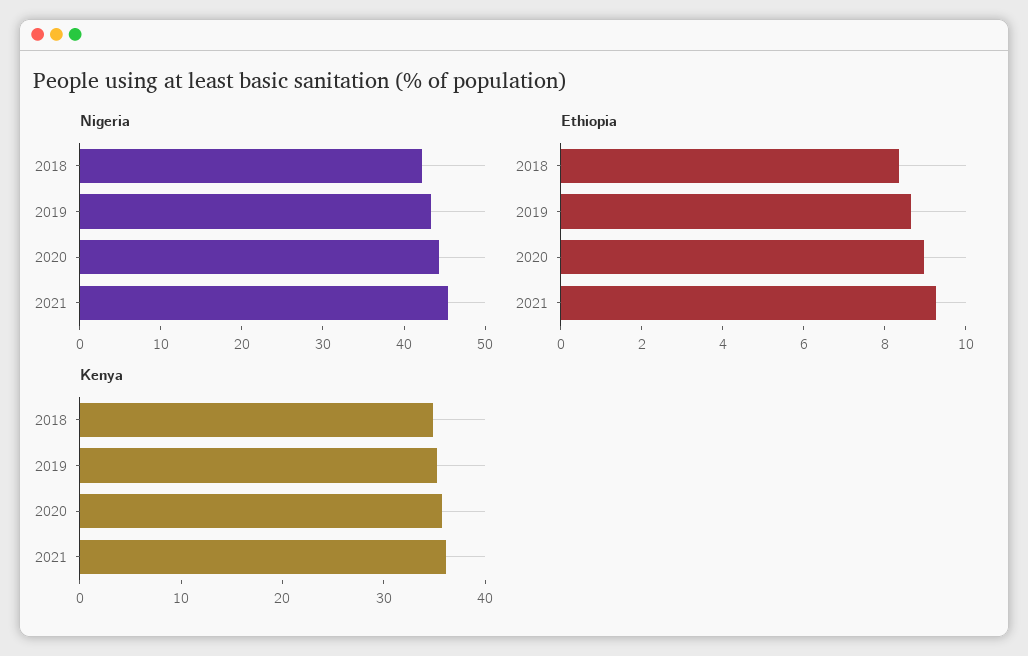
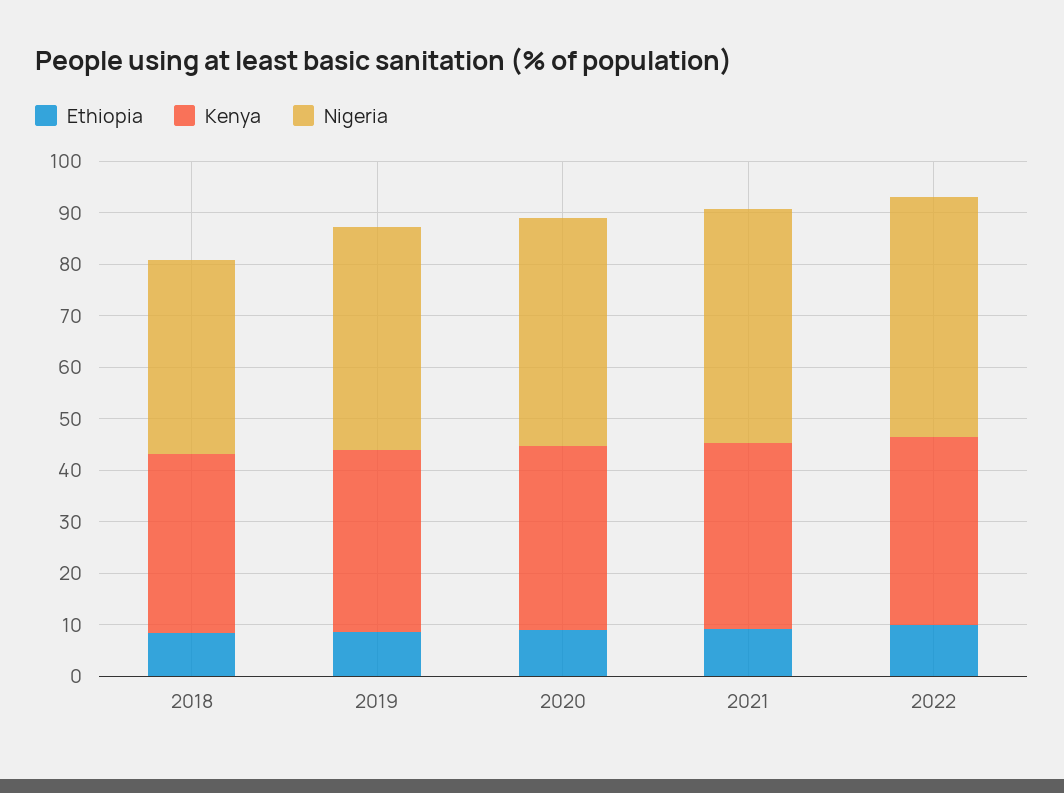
Nigeria, 2018: 42 -> 38
Ethiopia, 2022: none -> 10
Kenya, 2022: none -> 36
Nigeria, 2022: none -> 46

